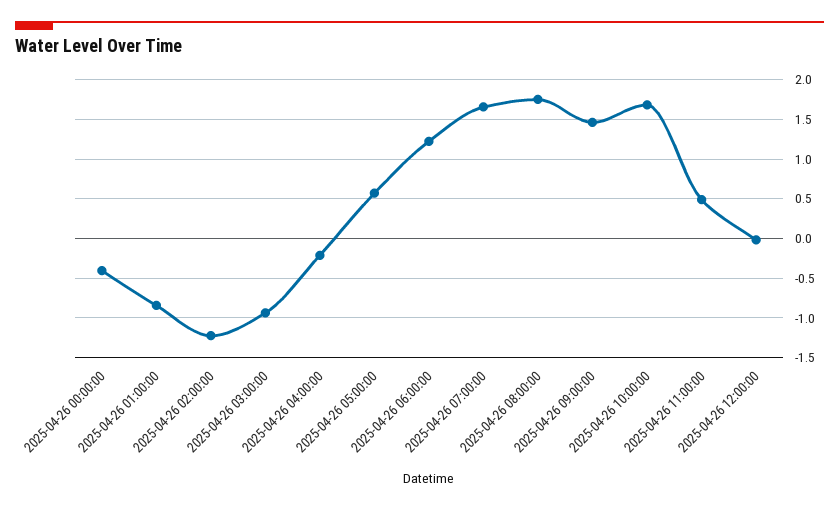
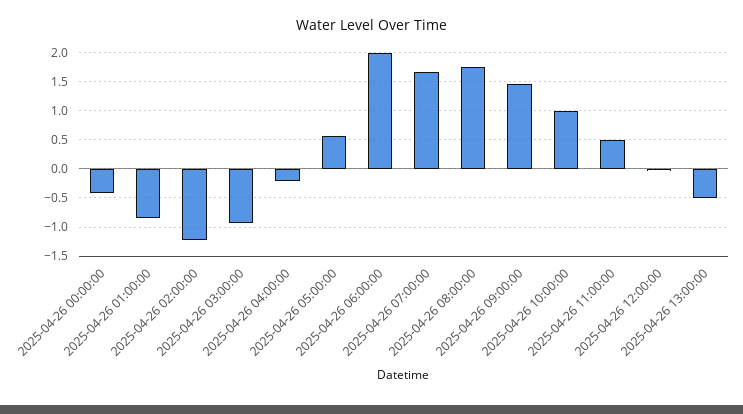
2025-04-26 06:00:00: 1.2 -> 2
2025-04-26 10:00:00: 1.7 -> 1
2025-04-26 13:00:00: none -> -0.5

